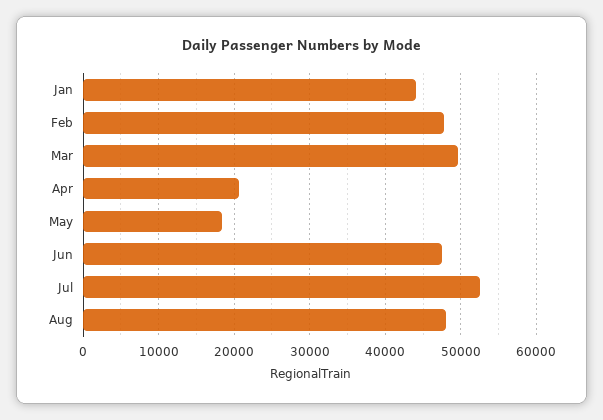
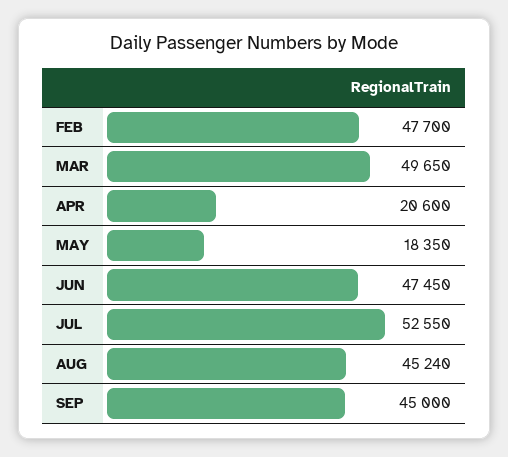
Jan: 44000 -> none
Aug: 48000 -> 45240
SEP: none -> 45000

